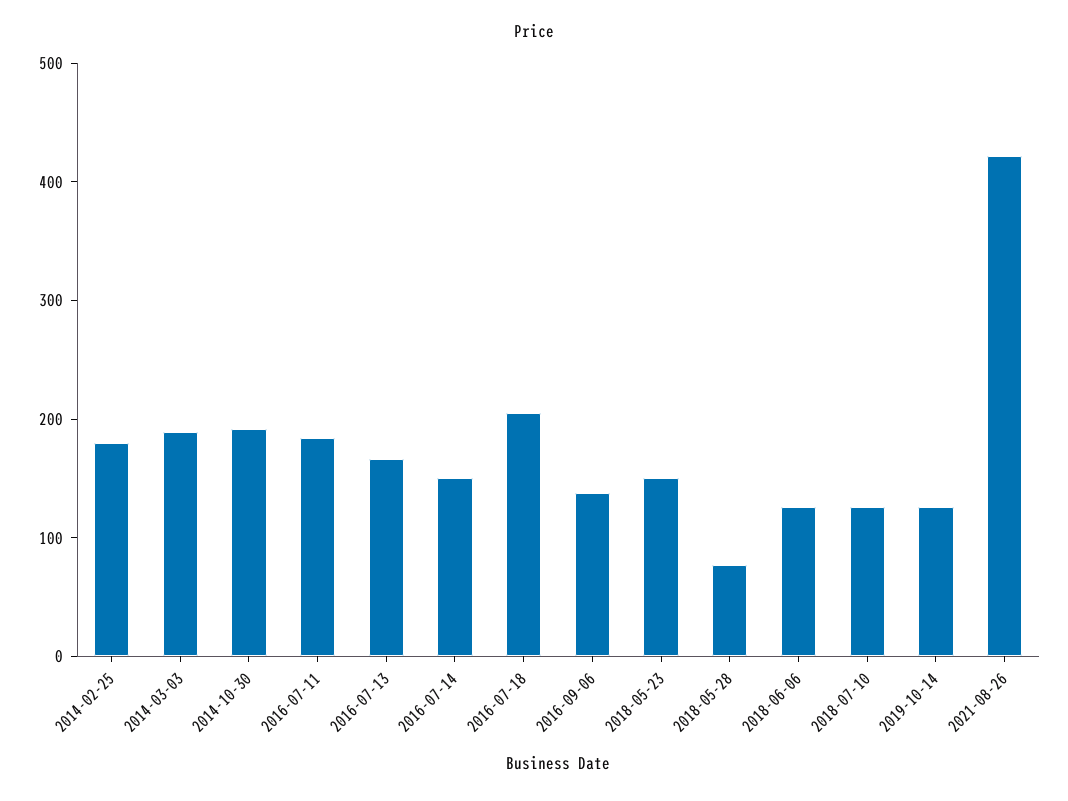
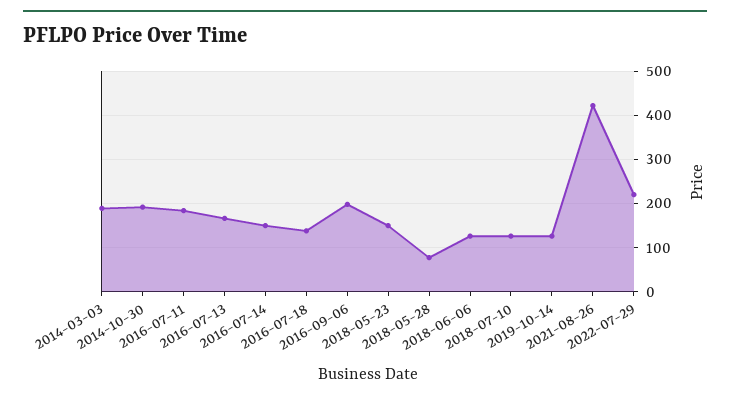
2014-02-25: 180 -> none
2016-07-18: 200 -> 140
2016-09-06: 140 -> 200
2022-07-29: none -> 220

